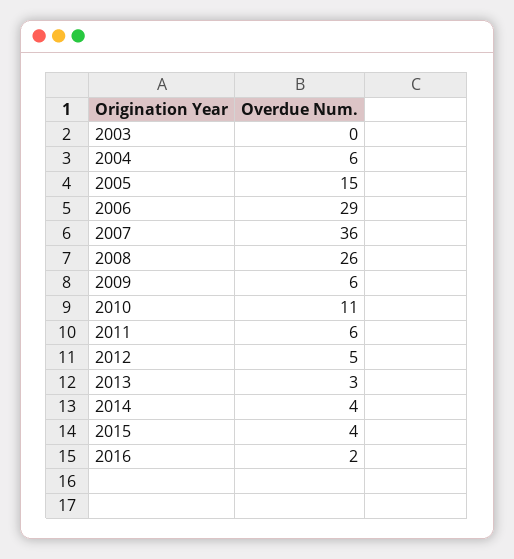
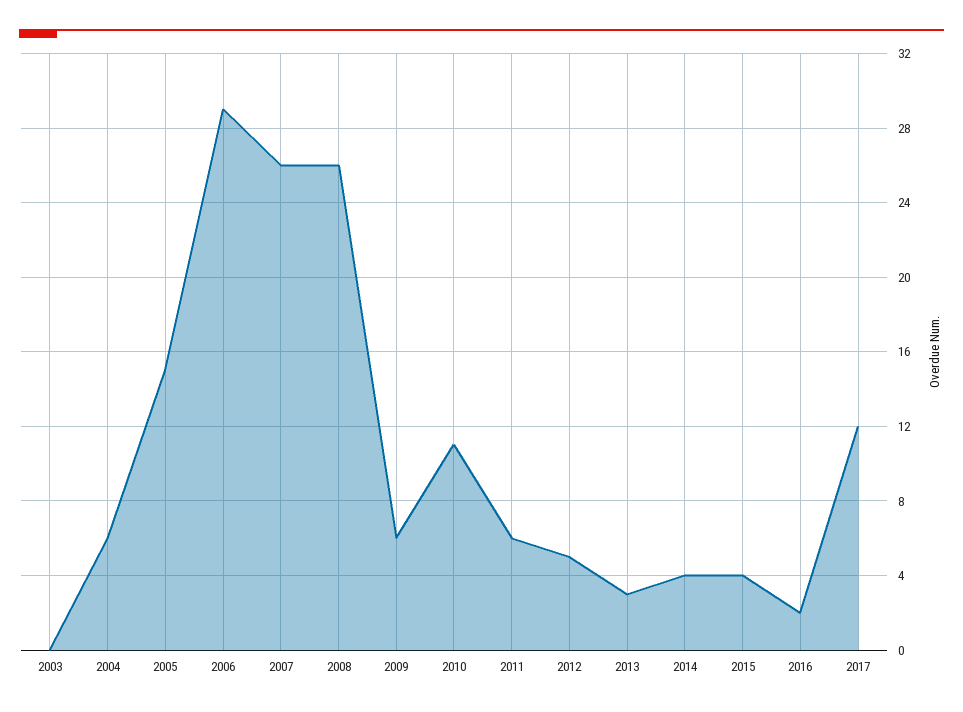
2007: 36 -> 26
2017: none -> 12

